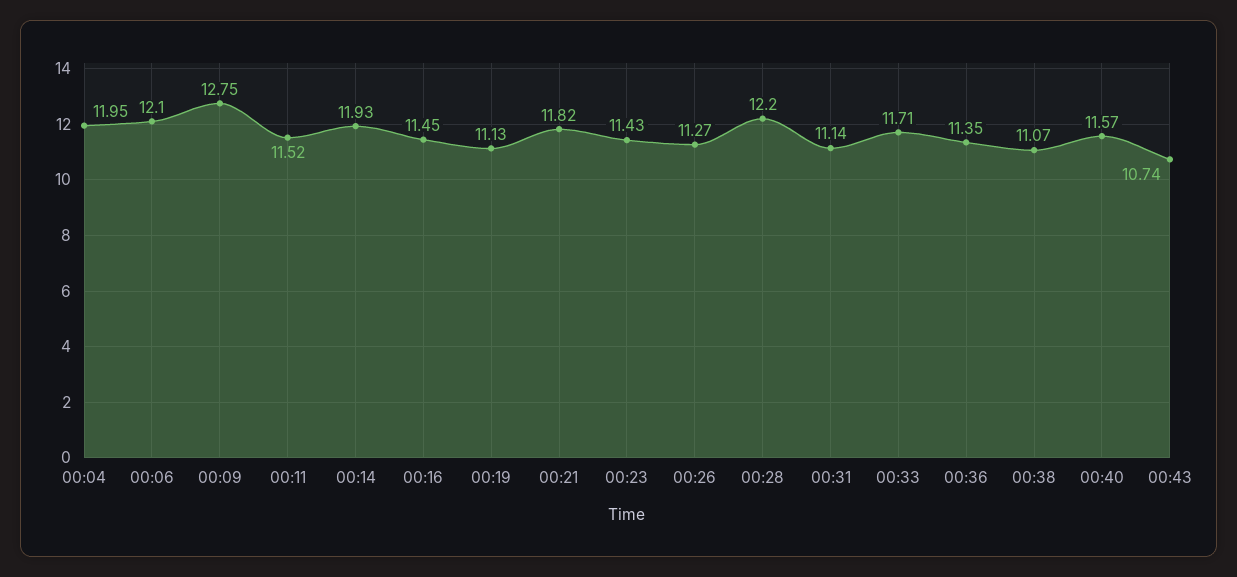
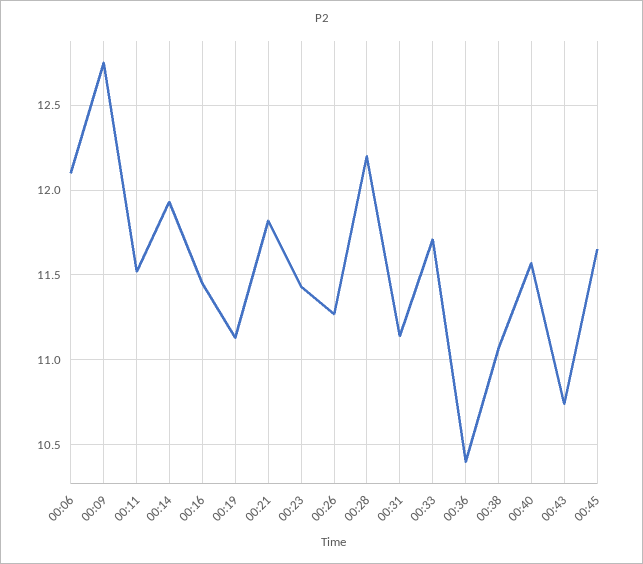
00:04: 11.95 -> none
00:36: 11.35 -> 10.4
00:45: none -> 11.65

